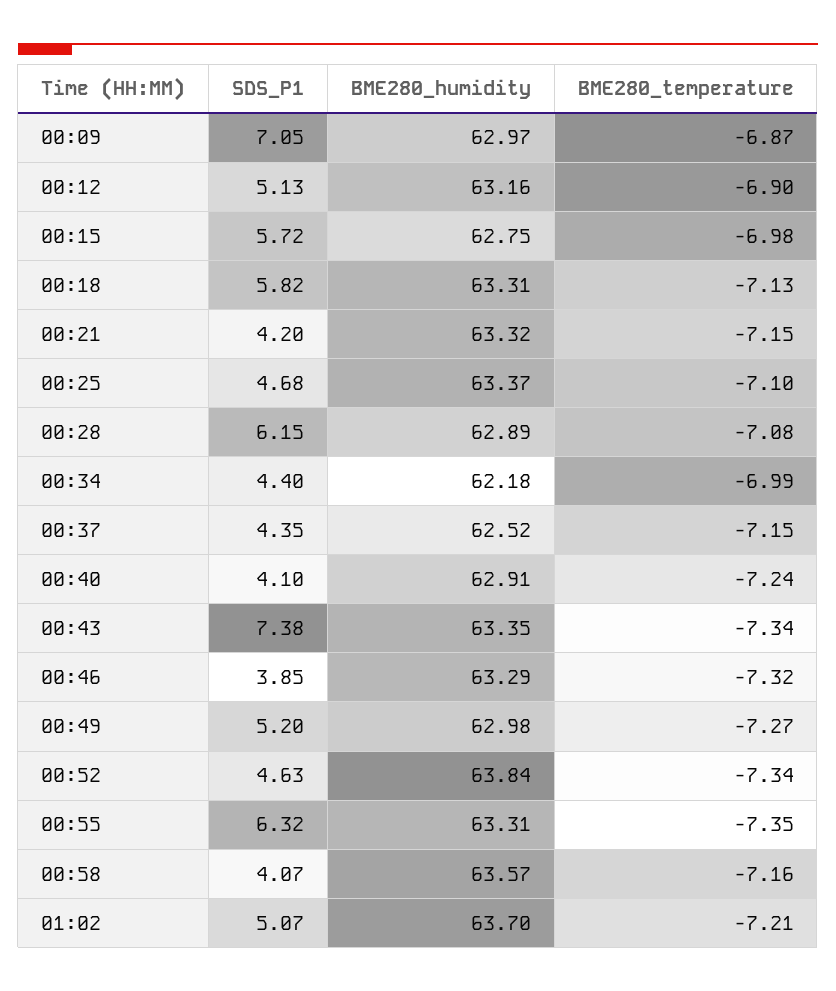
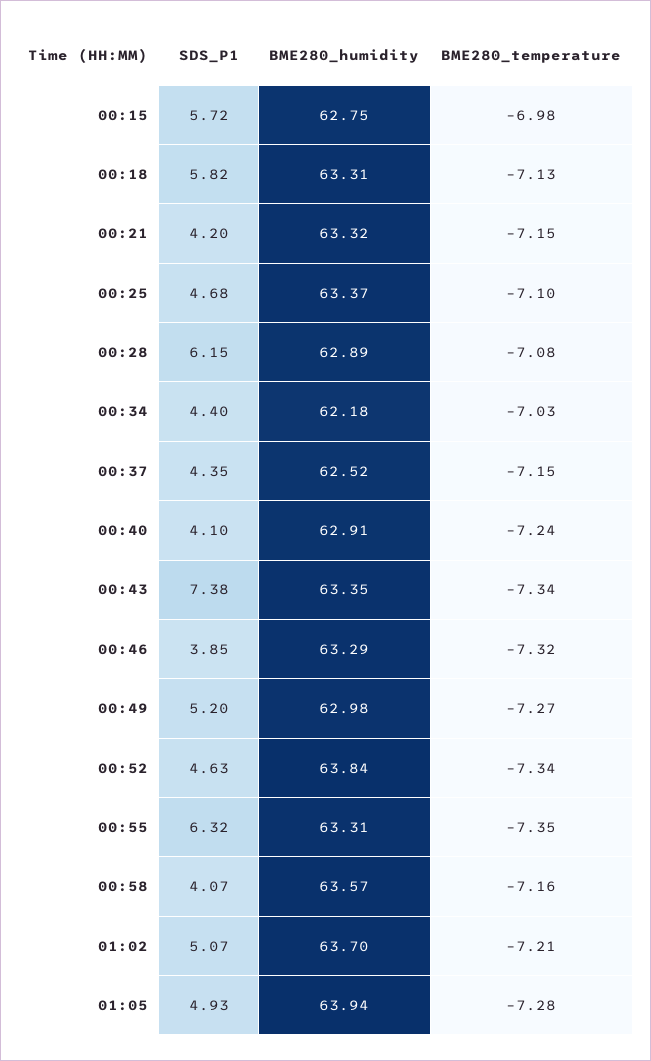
SDS_P1, 00:09: 7.05 -> none
BME280_humidity, 00:09: 62.97 -> none
BME280_temperature, 00:09: -6.87 -> none
SDS_P1, 00:12: 5.13 -> none
BME280_humidity, 00:12: 63.16 -> none
BME280_temperature, 00:12: -6.9 -> none
BME280_temperature, 00:34: -6.99 -> -7.03
SDS_P1, 01:05: none -> 4.93
BME280_humidity, 01:05: none -> 63.94
BME280_temperature, 01:05: none -> -7.28

